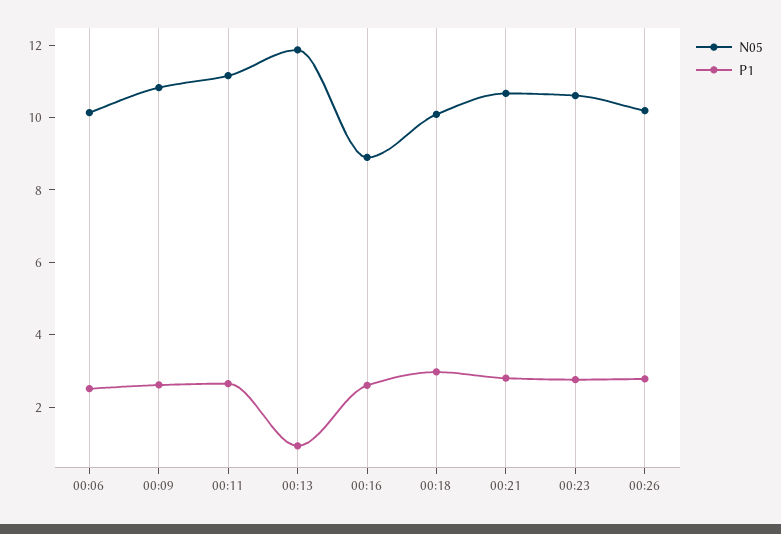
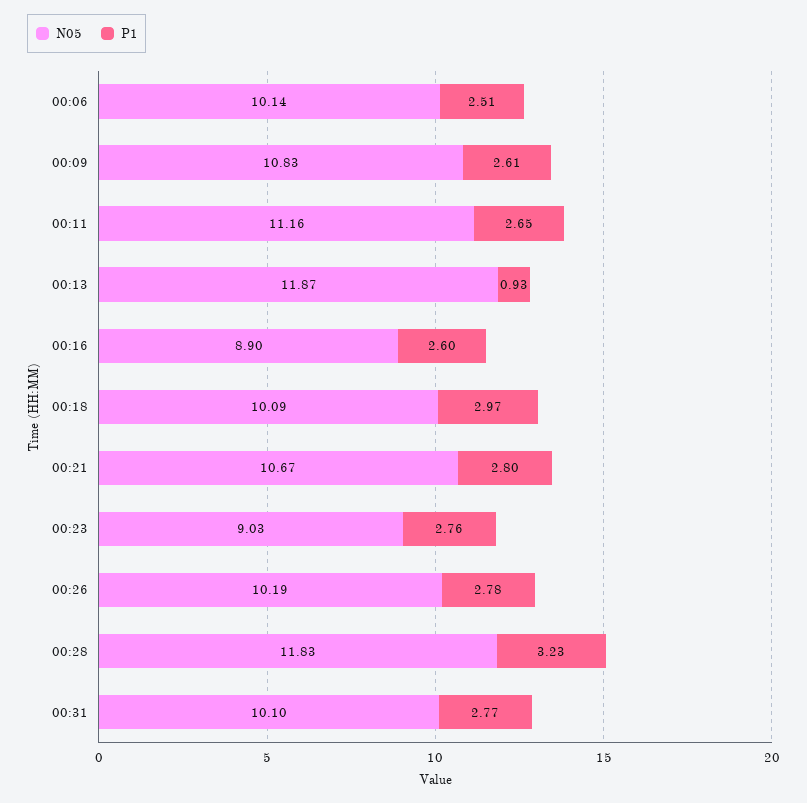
N05, 00:23: 10.5 -> 9.03
N05, 00:28: none -> 11.83
P1, 00:28: none -> 3.23
N05, 00:31: none -> 10.1
P1, 00:31: none -> 2.77

